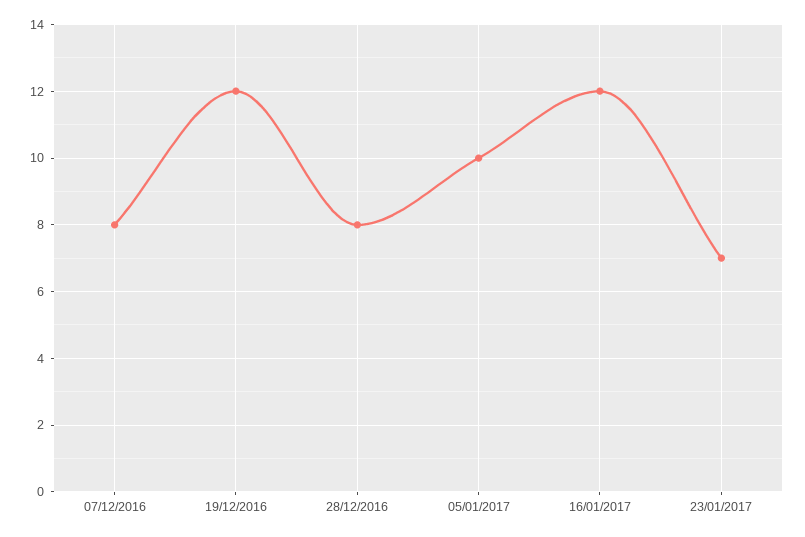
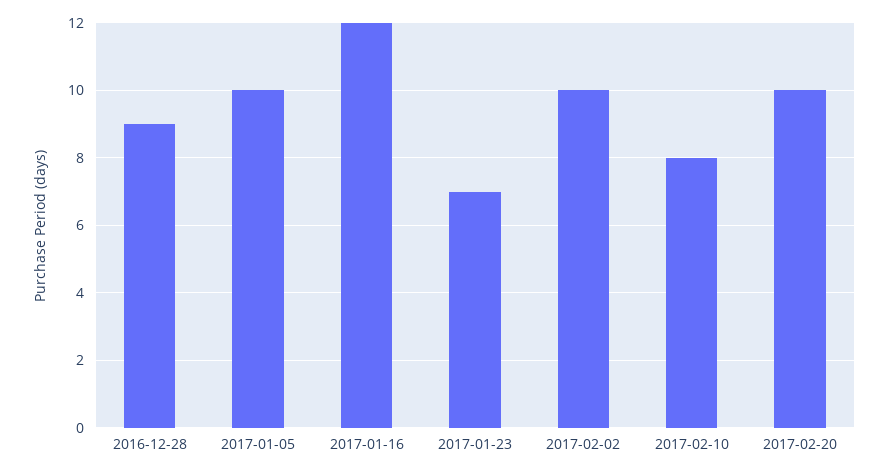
07/12/2016: 8 -> none
19/12/2016: 12 -> none
28/12/2016: 8 -> 9
2017-02-02: none -> 10
2017-02-10: none -> 8
2017-02-20: none -> 10

